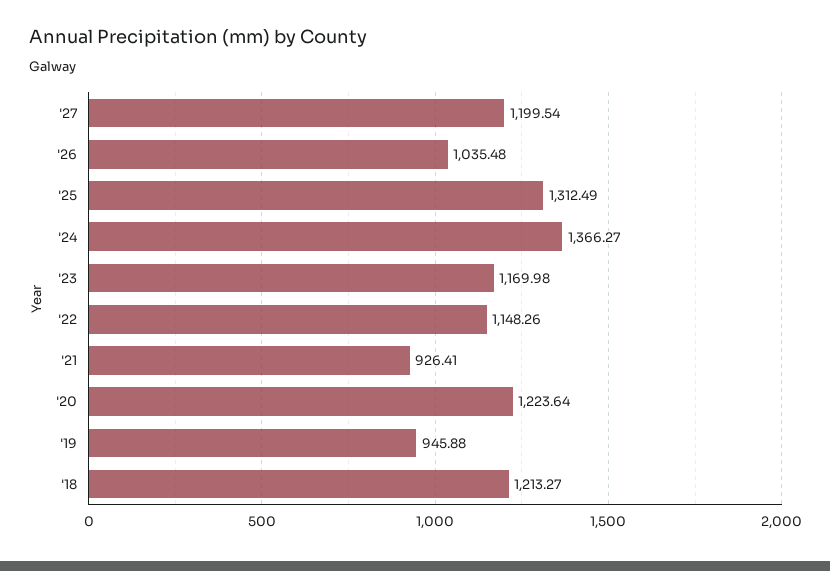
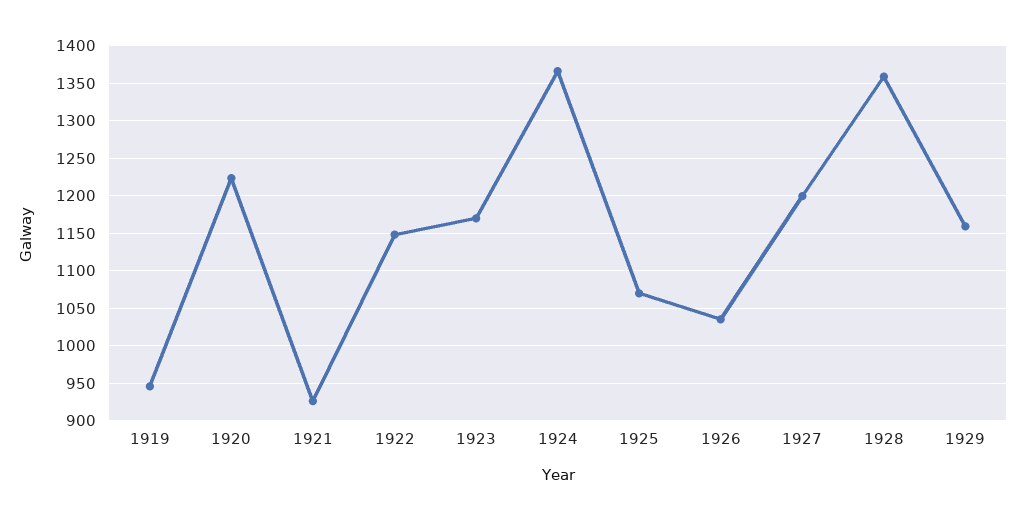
'25: 1312.49 -> 1070
'18: 1213.27 -> none
1928: none -> 1360
1929: none -> 1160

